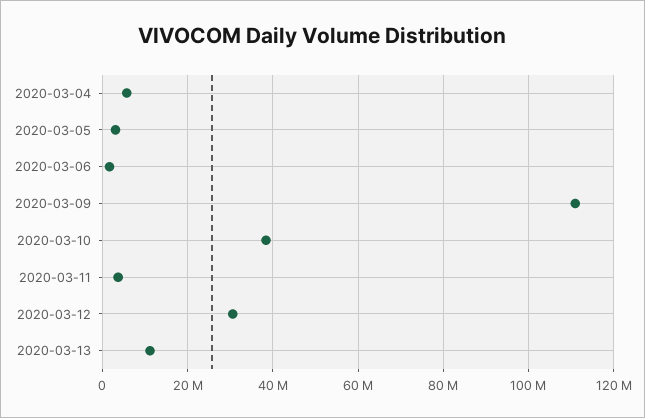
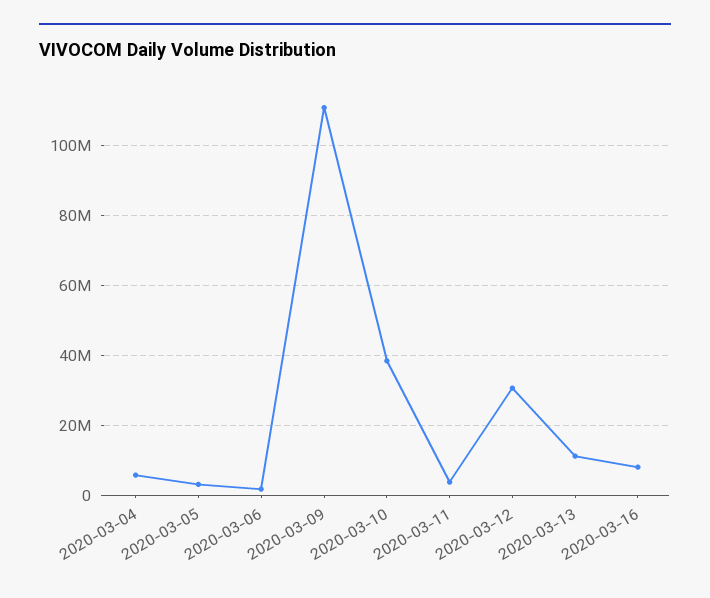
2020-03-16: none -> 8000000

